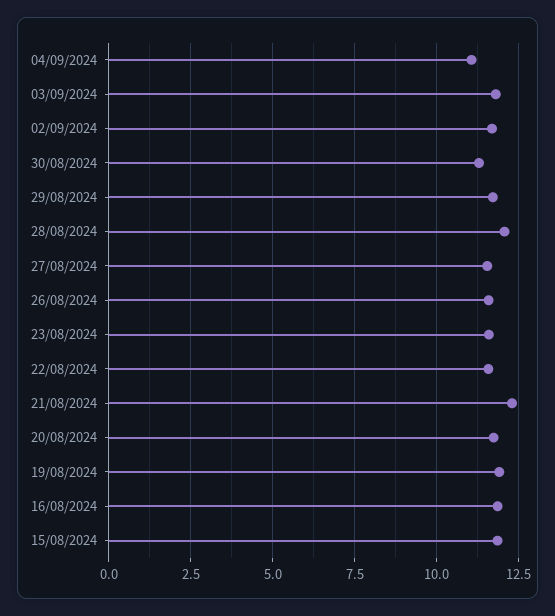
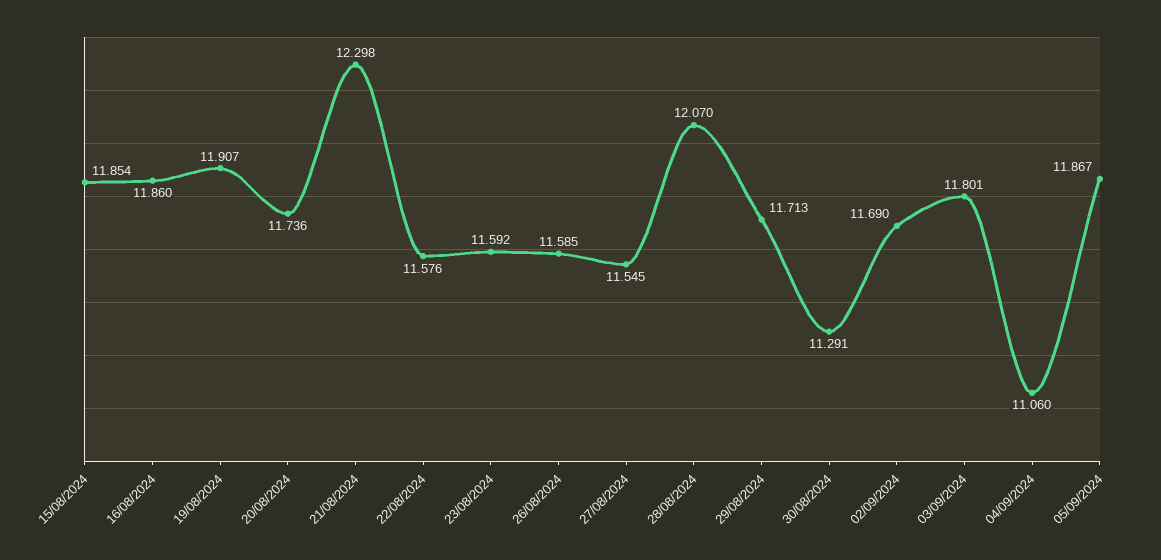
05/09/2024: none -> 11.867

